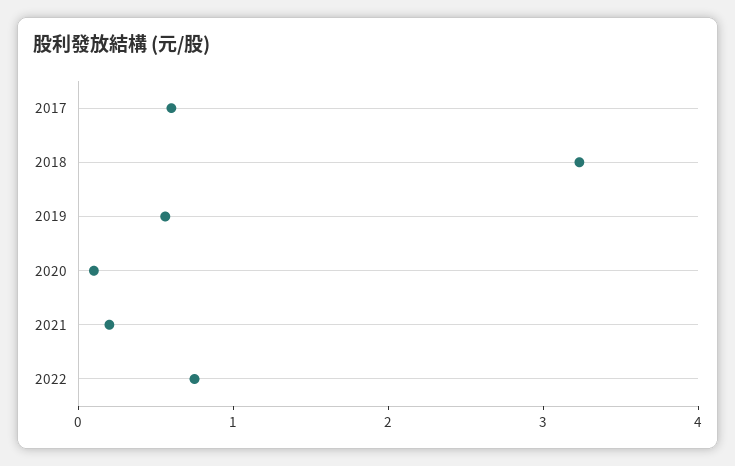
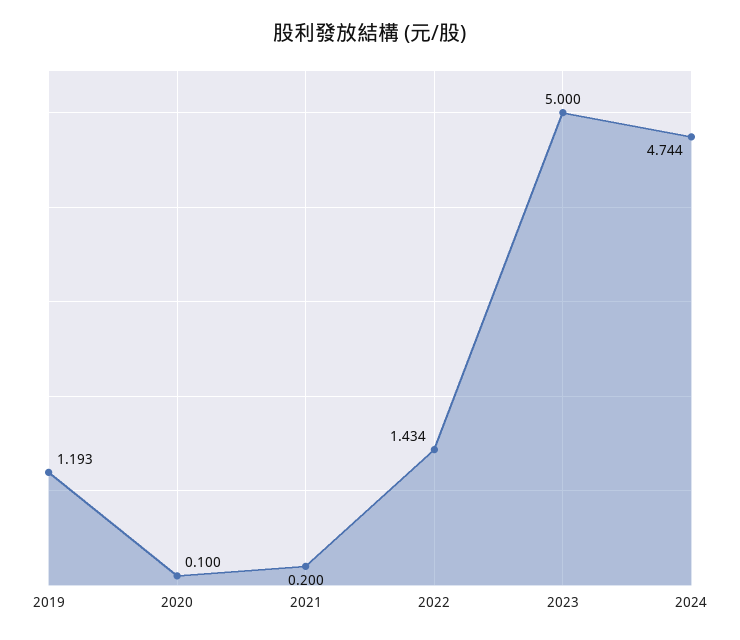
2017: 0.6 -> none
2018: 3.2 -> none
2019: 0.6 -> 1.193
2022: 0.8 -> 1.434
2023: none -> 5
2024: none -> 4.744

